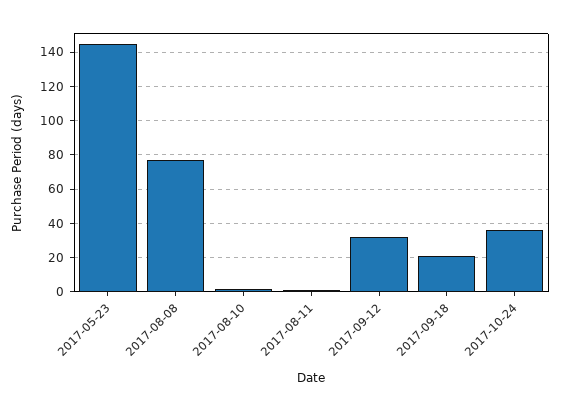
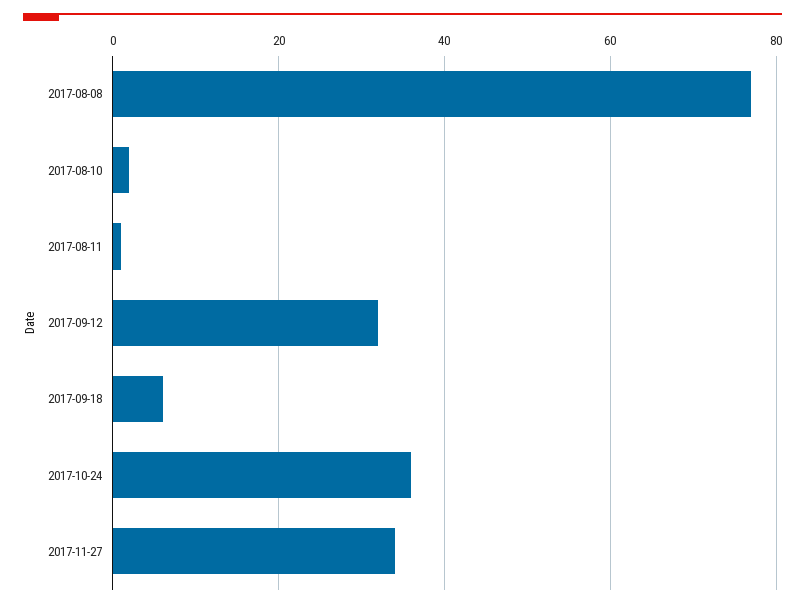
2017-05-23: 145 -> none
2017-09-18: 20 -> 5
2017-11-27: none -> 35

